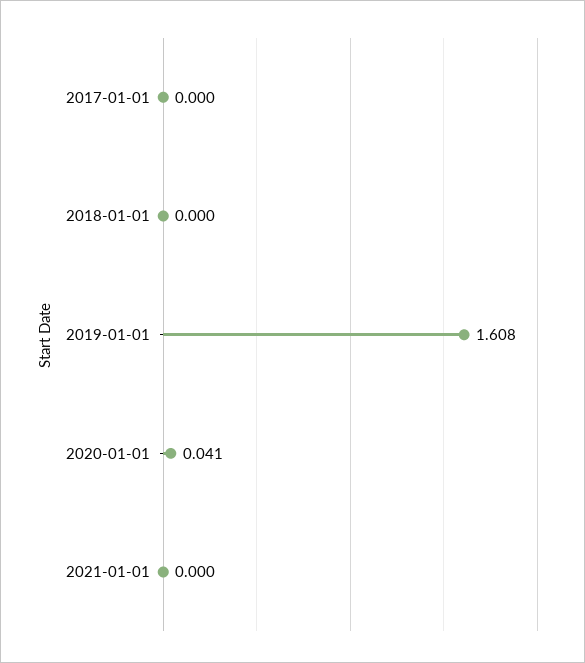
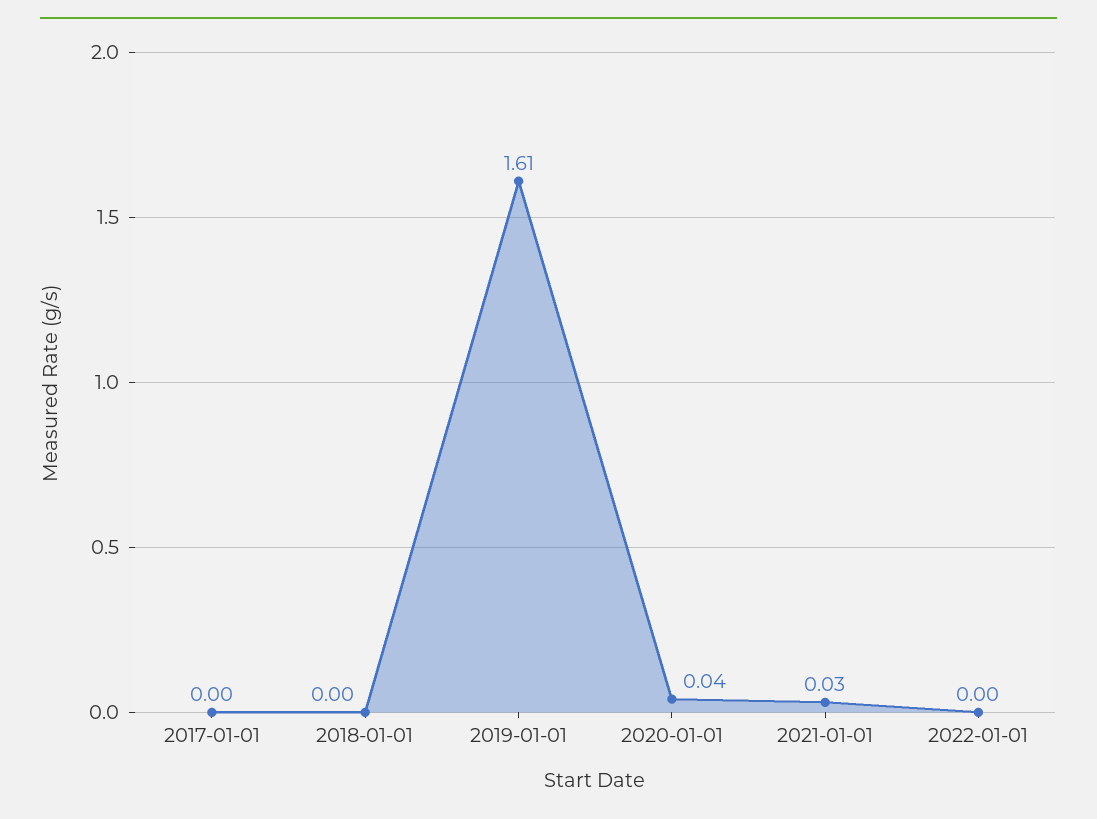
2021-01-01: 0 -> 0.03
2022-01-01: none -> 0

